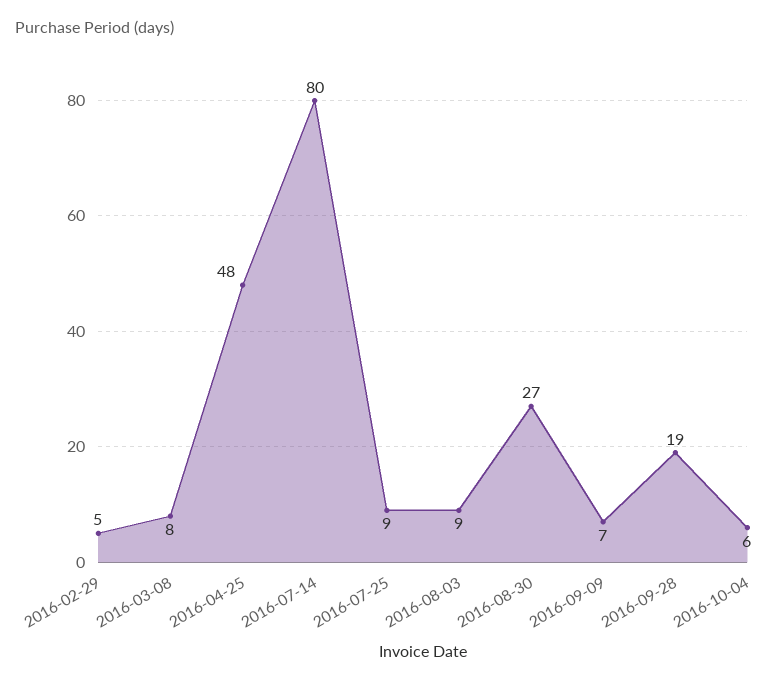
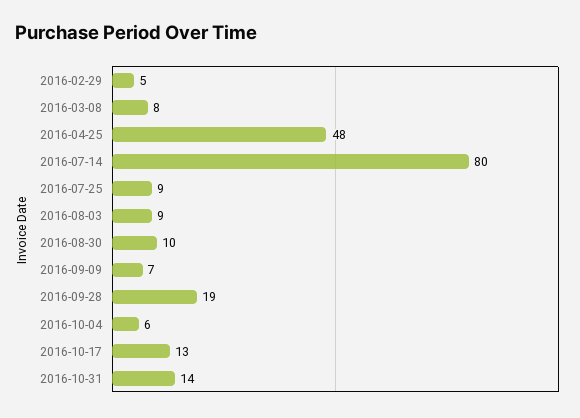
2016-08-30: 27 -> 10
2016-10-17: none -> 13
2016-10-31: none -> 14

